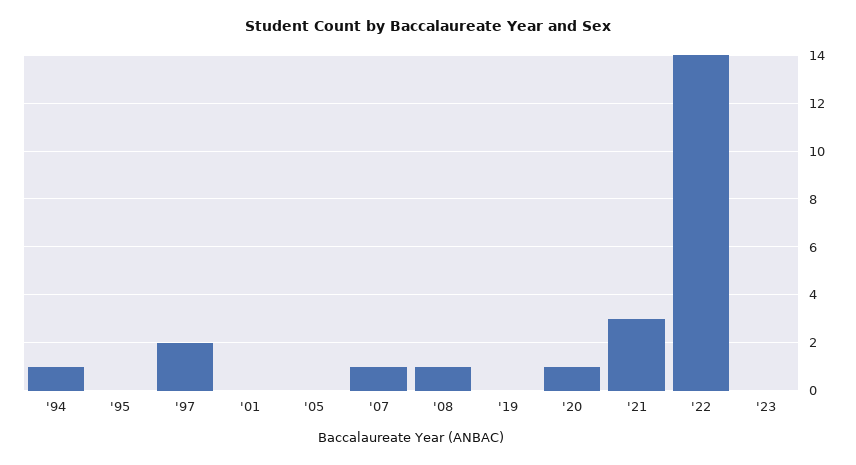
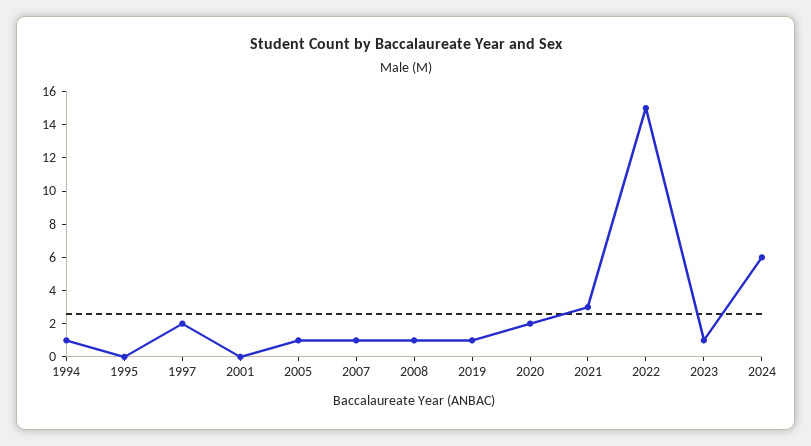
'05: 0 -> 1
'19: 0 -> 1
'20: 1 -> 2
'22: 14 -> 15
'23: 0 -> 1
2024: none -> 6

